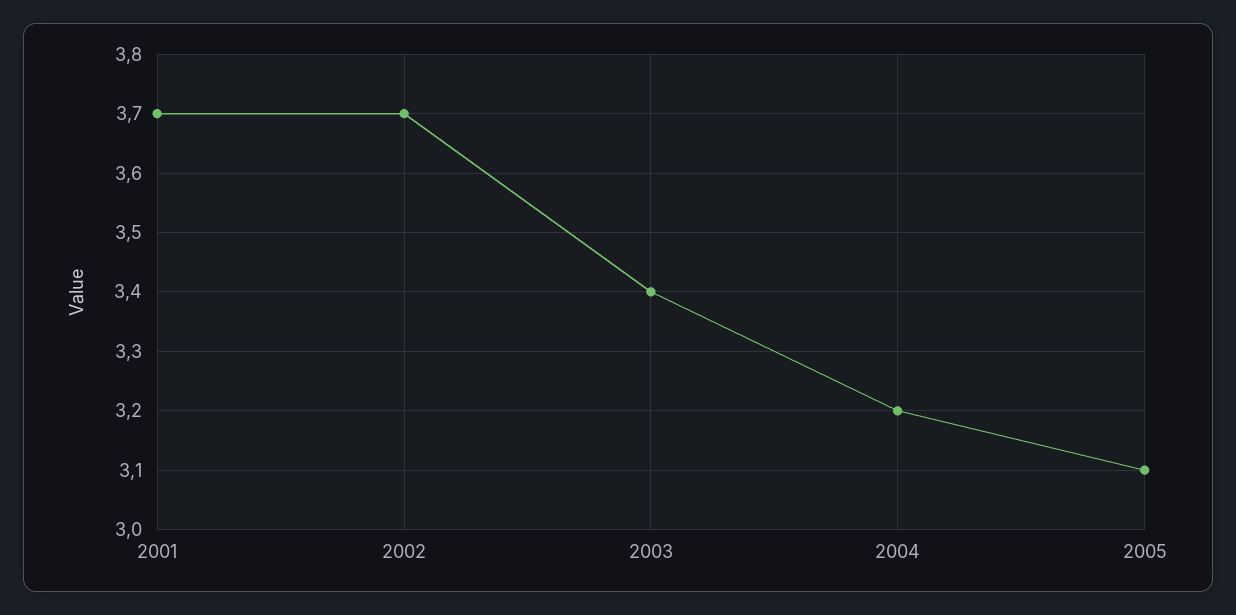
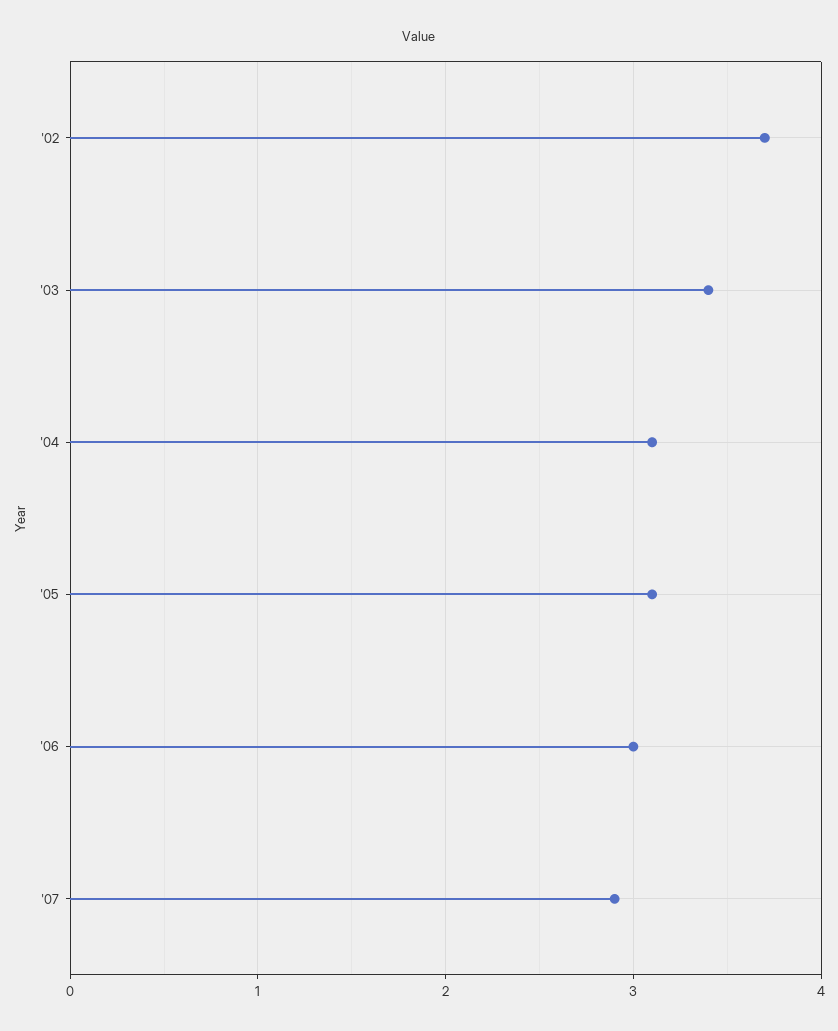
2001: 3.7 -> none
2004: 3.2 -> 3.1
'06: none -> 3
'07: none -> 2.9

